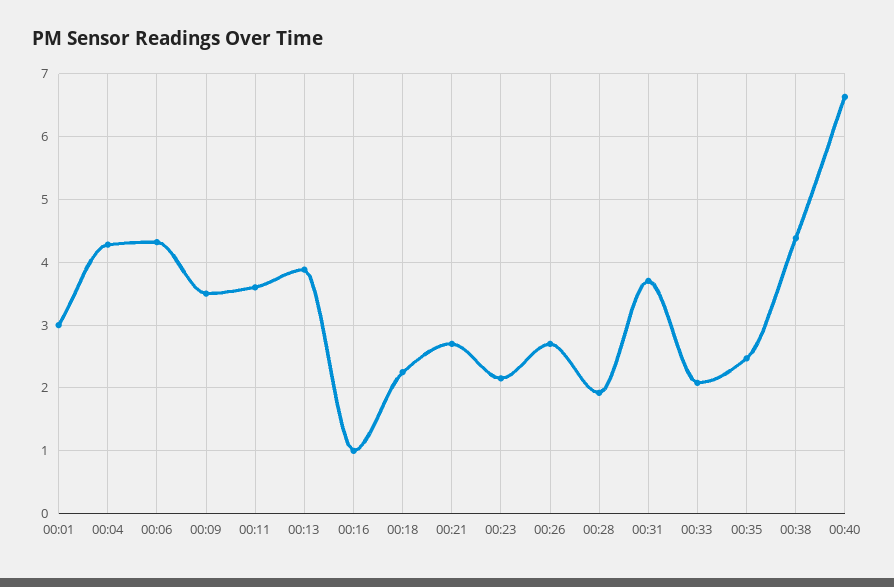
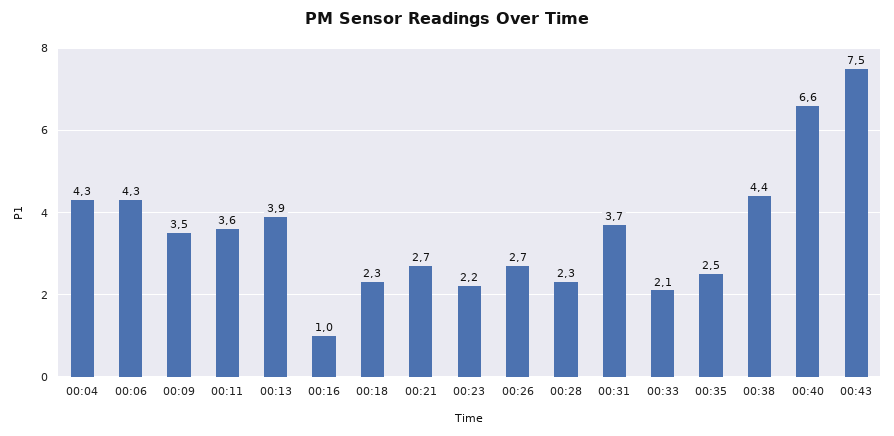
00:01: 3 -> none
00:28: 1.9 -> 2.3
00:43: none -> 7.5

